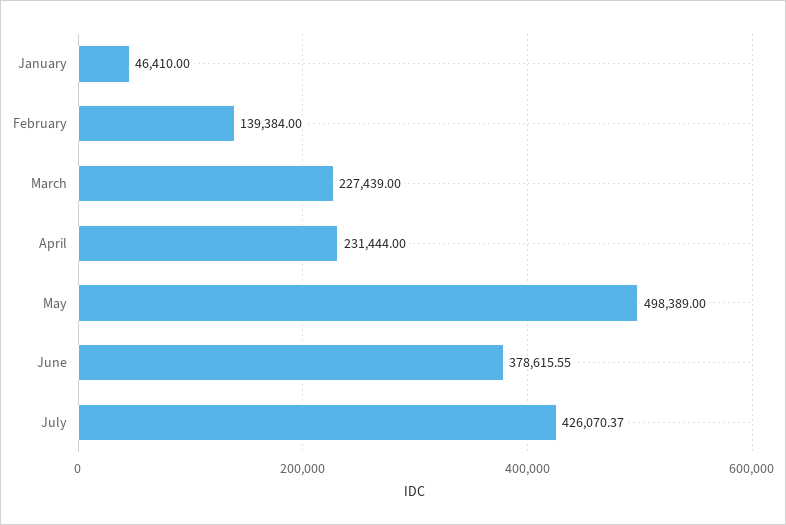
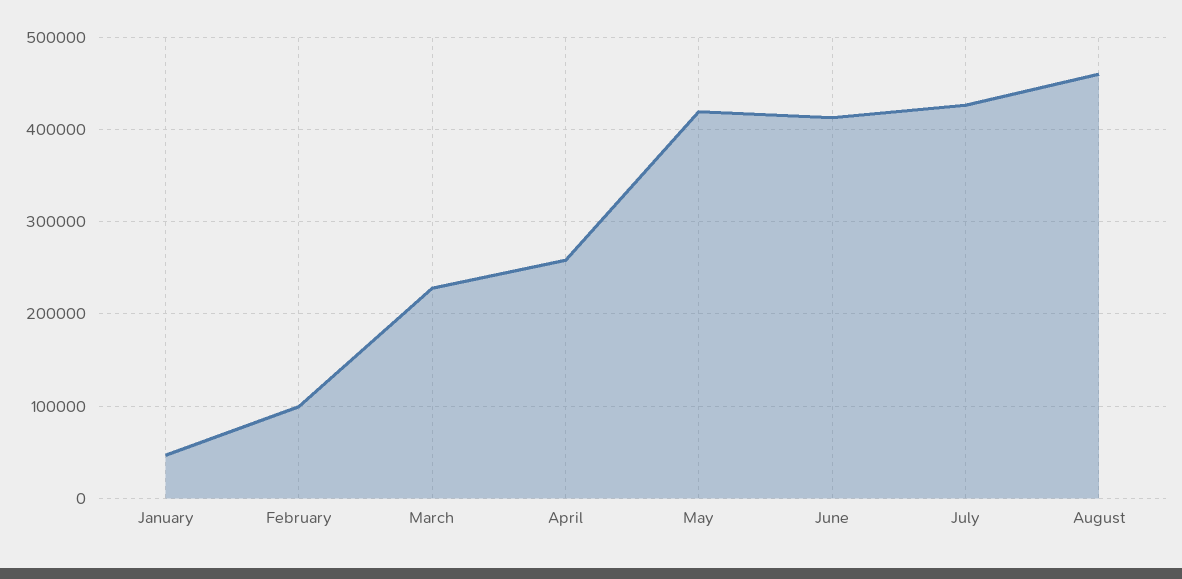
February: 139384 -> 100000
April: 231444 -> 260000
May: 498389 -> 420000
June: 378615.55 -> 410000
August: none -> 460000

